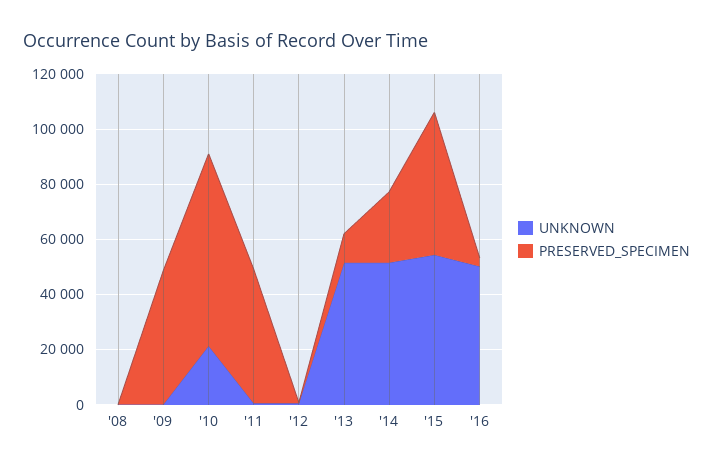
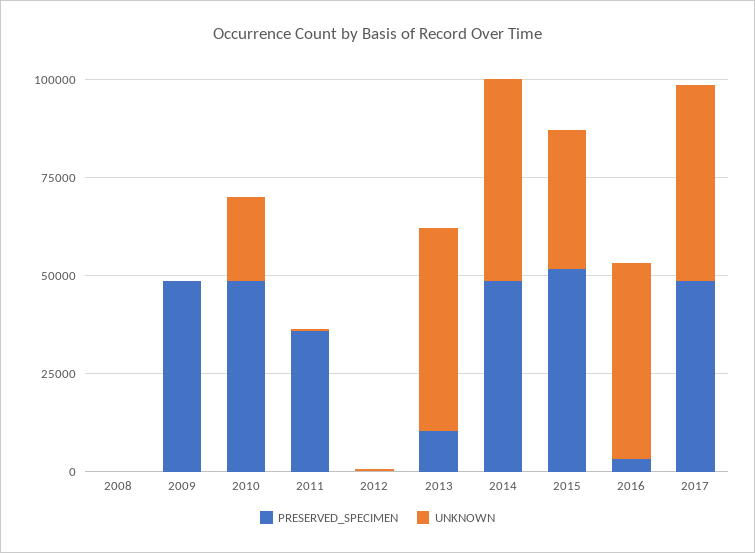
PRESERVED_SPECIMEN, '10: 70000 -> 50000
PRESERVED_SPECIMEN, '11: 50000 -> 35000
PRESERVED_SPECIMEN, '14: 25000 -> 50000
UNKNOWN, '15: 55000 -> 35000
PRESERVED_SPECIMEN, 2017: none -> 50000
UNKNOWN, 2017: none -> 50000

